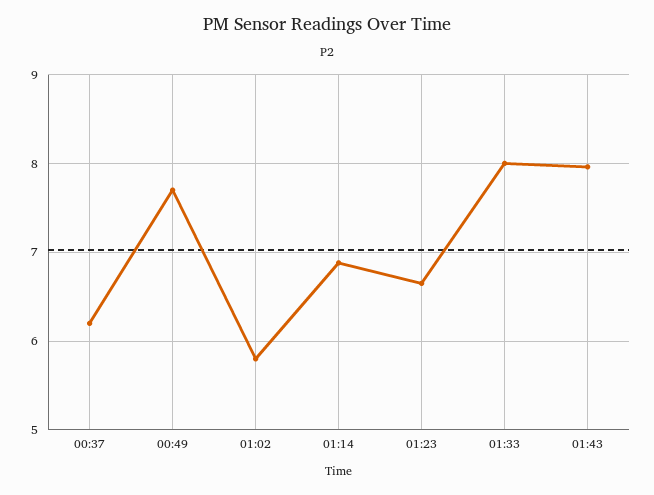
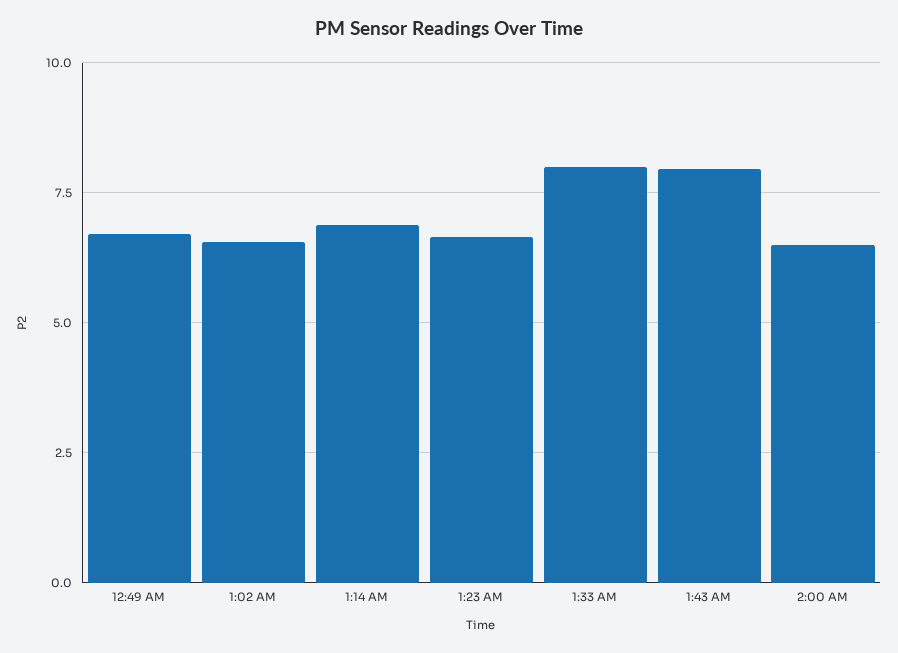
00:37: 6.2 -> none
00:49: 7.7 -> 6.75
01:02: 5.8 -> 6.5
2:00 AM: none -> 6.5

